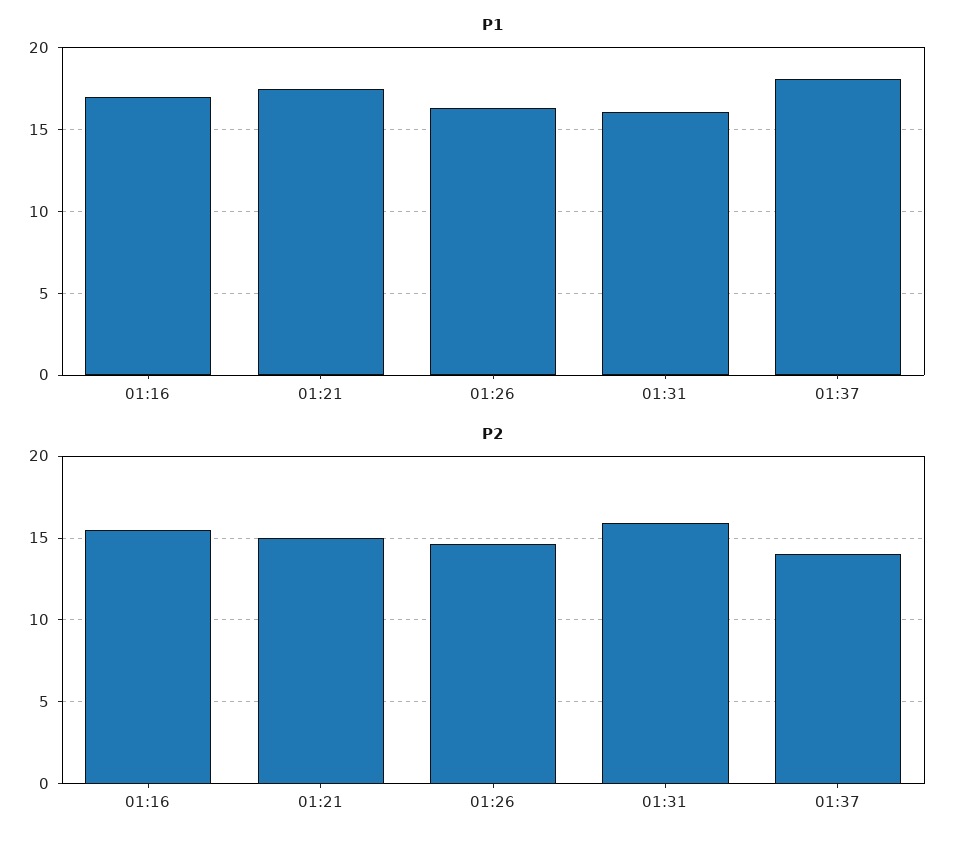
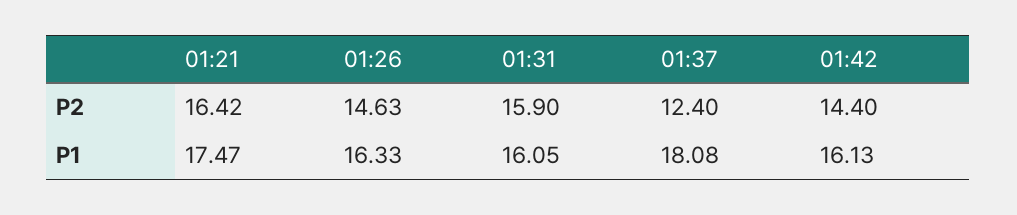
P1, 01:16: 17 -> none
P2, 01:16: 15.5 -> none
P2, 01:21: 15 -> 16.42
P2, 01:37: 14 -> 12.4
P2, 01:42: none -> 14.4
P1, 01:42: none -> 16.13

